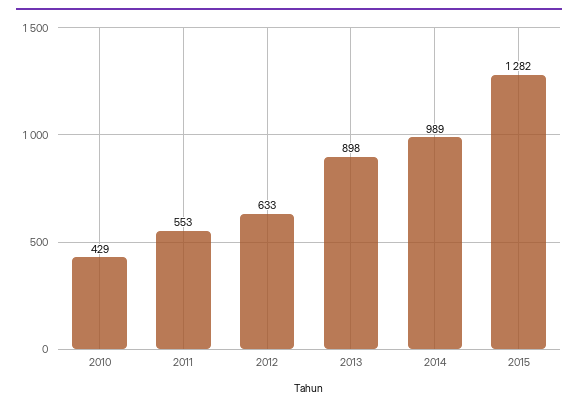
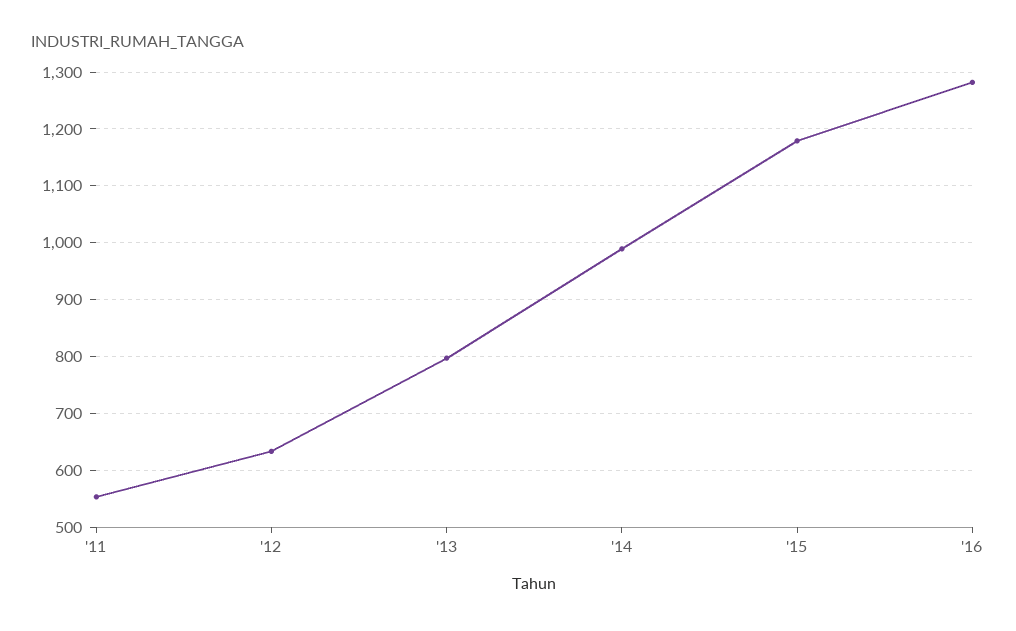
2010: 429 -> none
2013: 898 -> 800
2015: 1282 -> 1180
'16: none -> 1280

